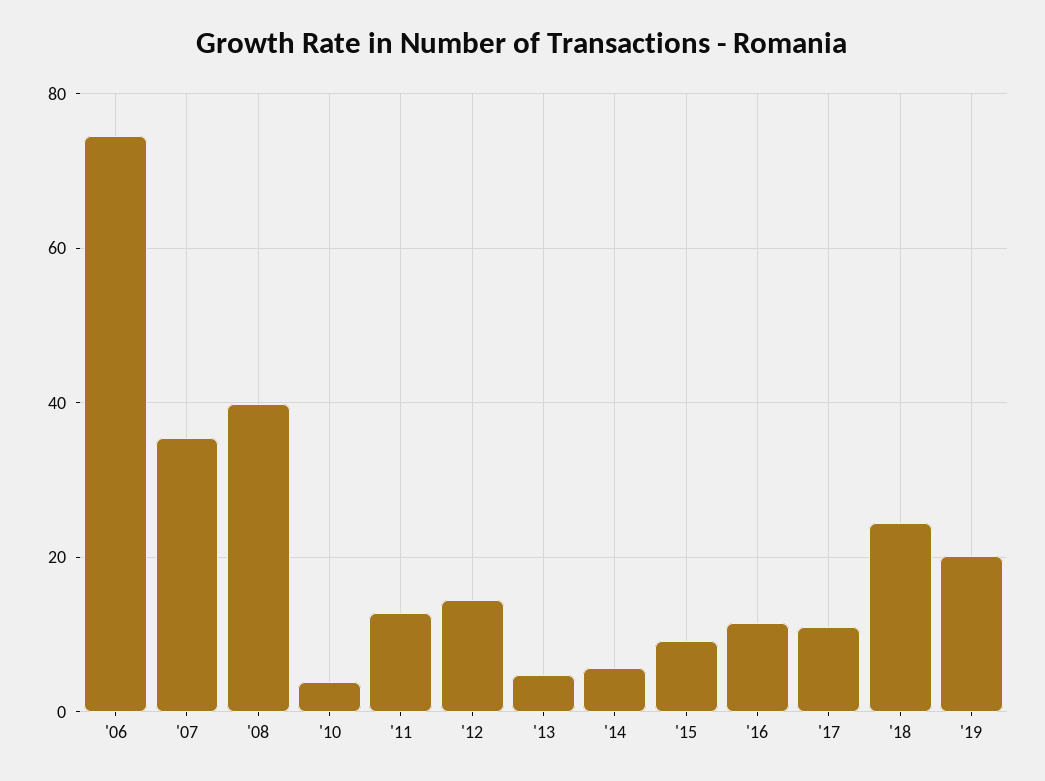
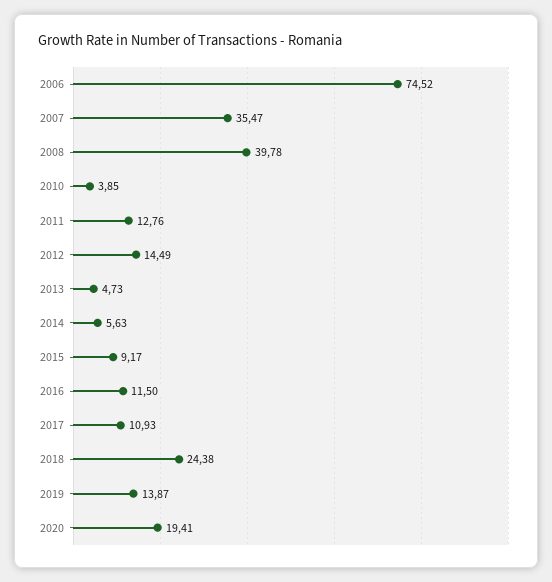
'19: 20 -> 13.87
2020: none -> 19.41

